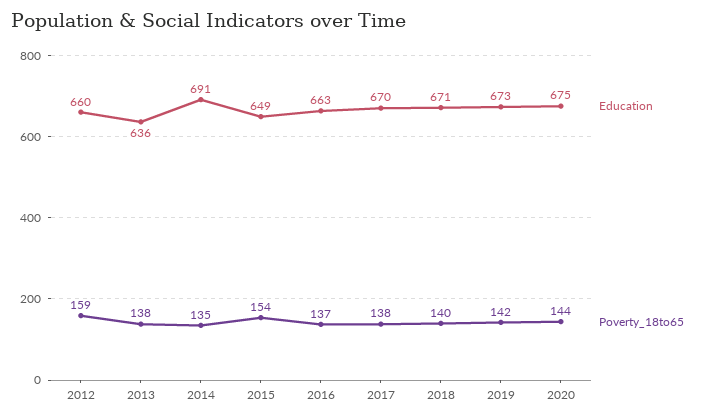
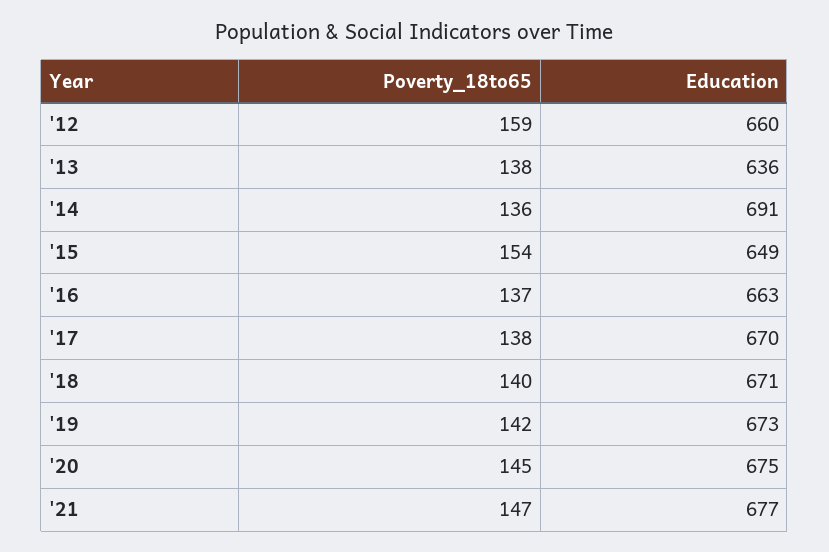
Poverty_18to65, 2014: 135 -> 136
Poverty_18to65, 2020: 144 -> 145
Poverty_18to65, '21: none -> 147
Education, '21: none -> 677

